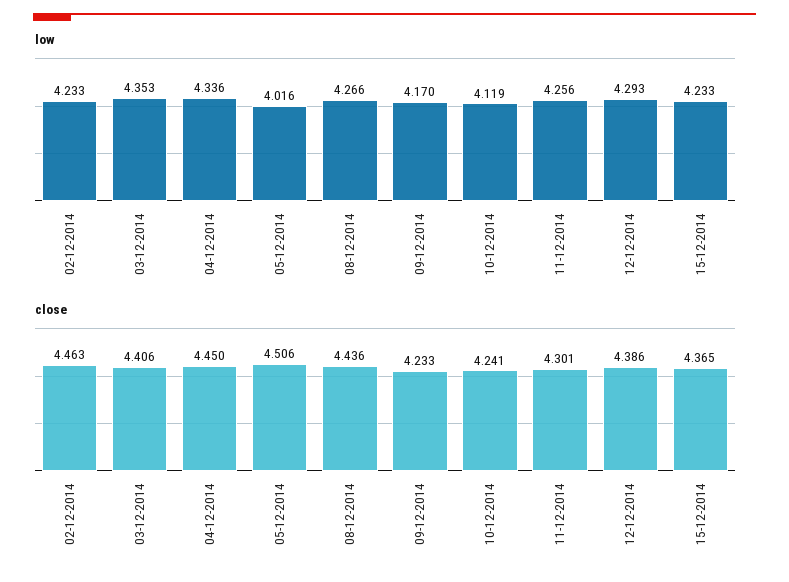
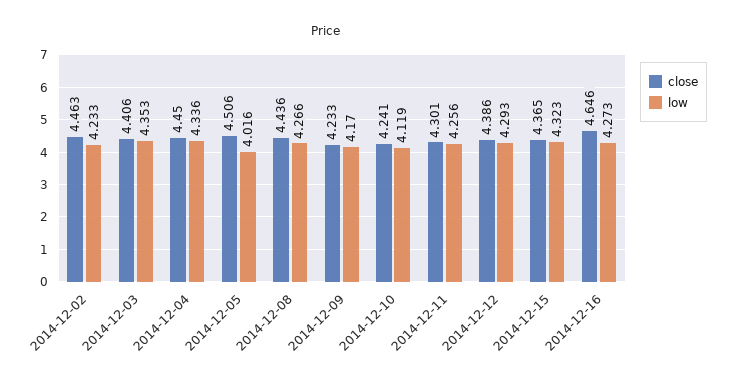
low, 15-12-2014: 4.233 -> 4.323
close, 2014-12-16: none -> 4.646
low, 2014-12-16: none -> 4.273

